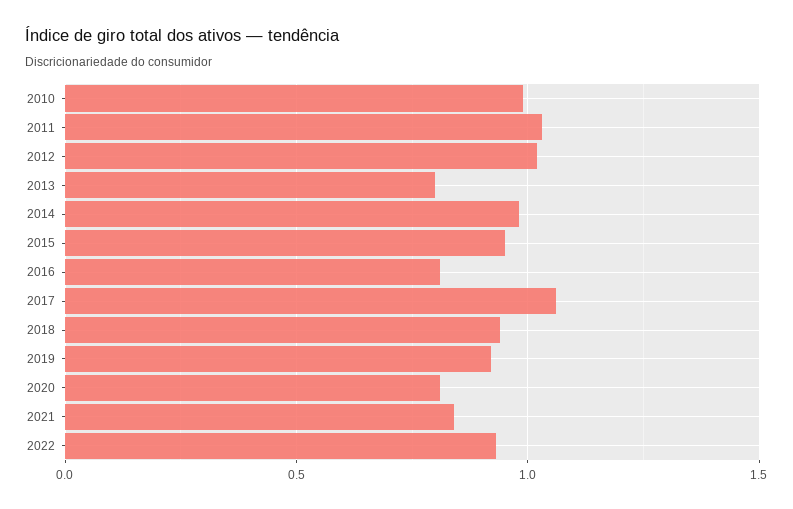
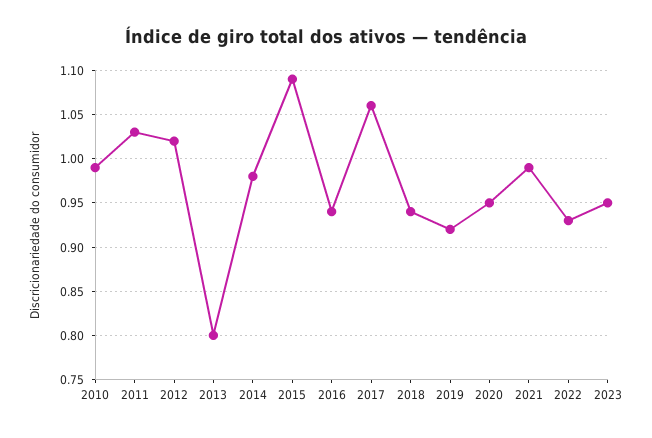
2015: 0.95 -> 1.09
2016: 0.8 -> 0.94
2020: 0.8 -> 0.95
2021: 0.85 -> 0.99
2023: none -> 0.95

